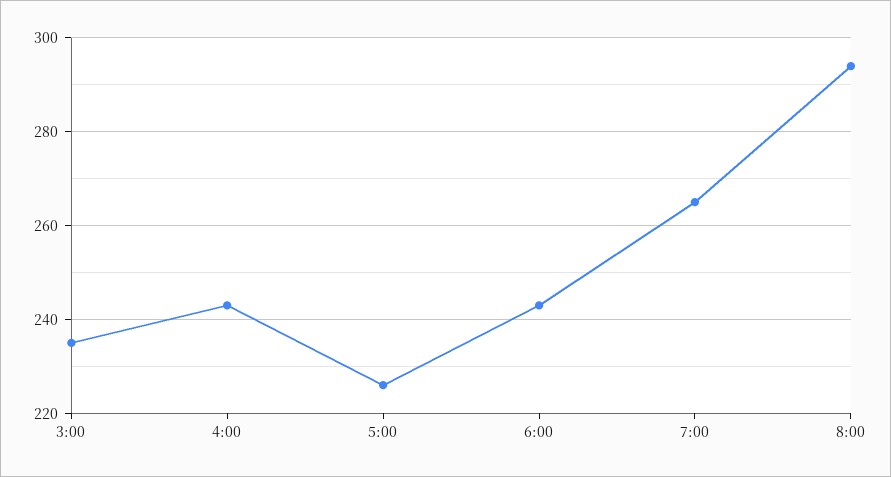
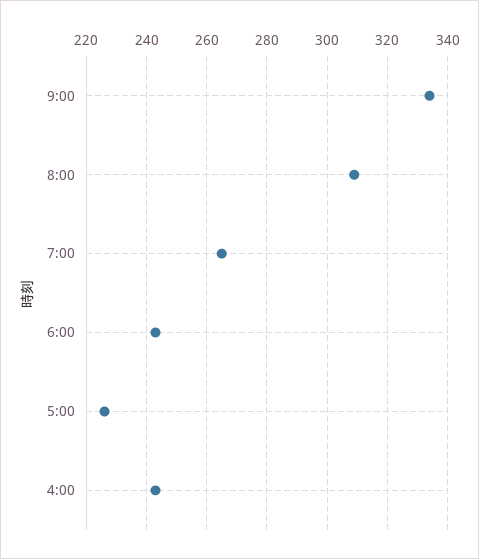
3:00: 235 -> none
8:00: 295 -> 310
9:00: none -> 335

